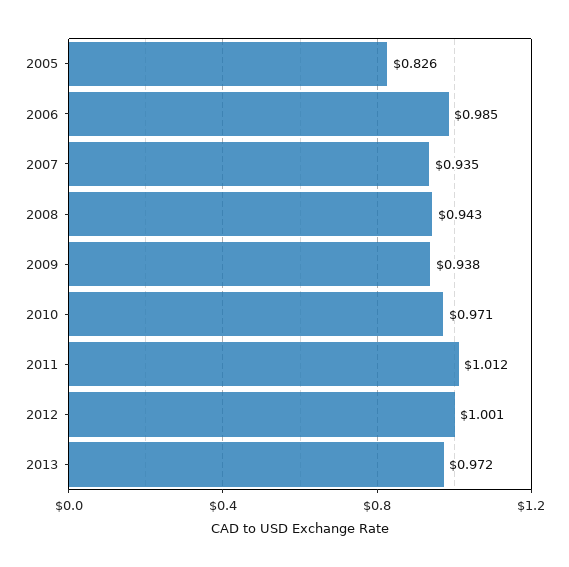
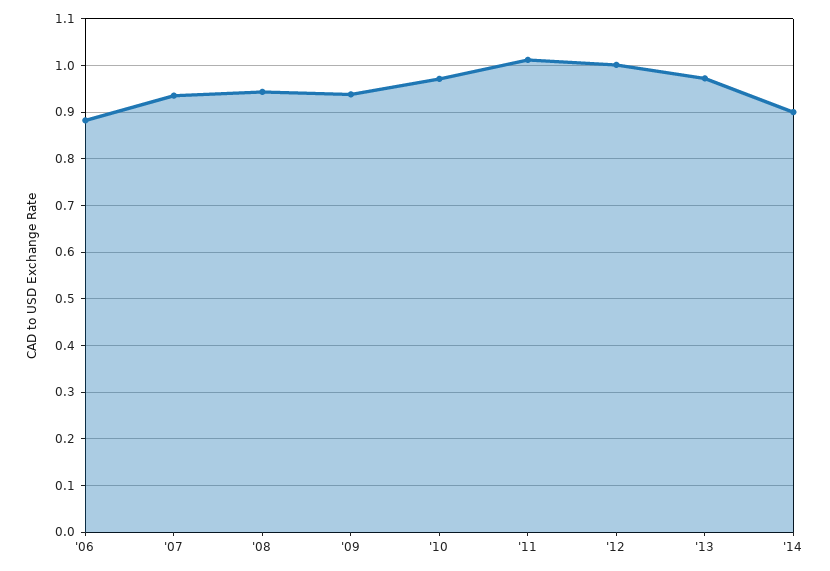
2005: 0.826 -> none
2006: 0.985 -> 0.88
'14: none -> 0.9

